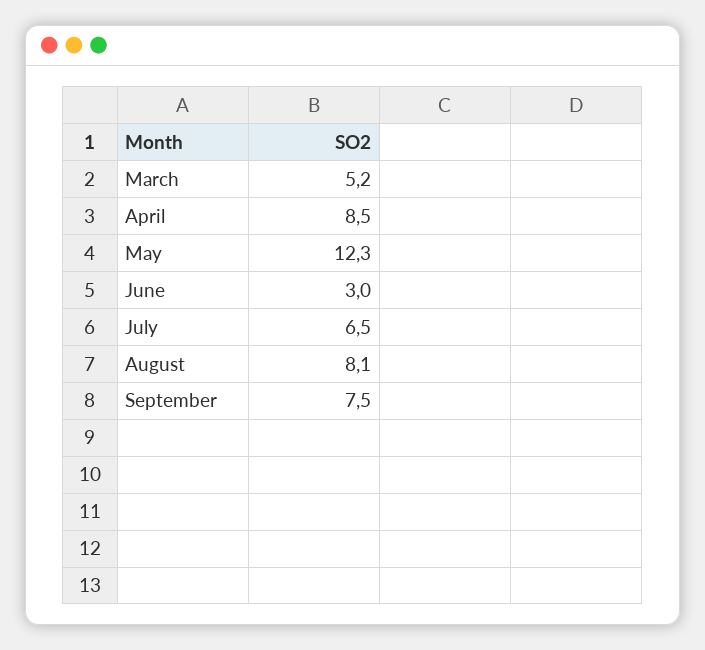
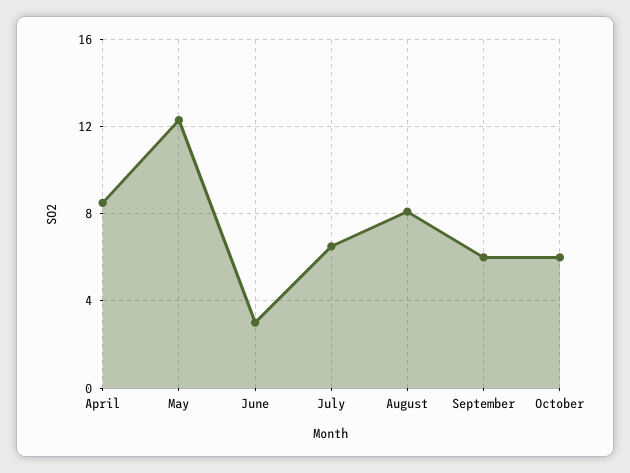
March: 5.2 -> none
September: 7.5 -> 6
October: none -> 6

